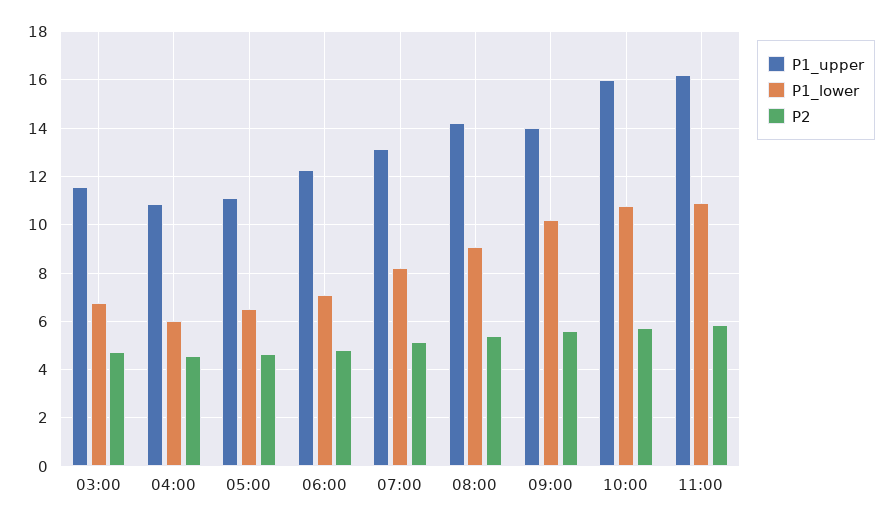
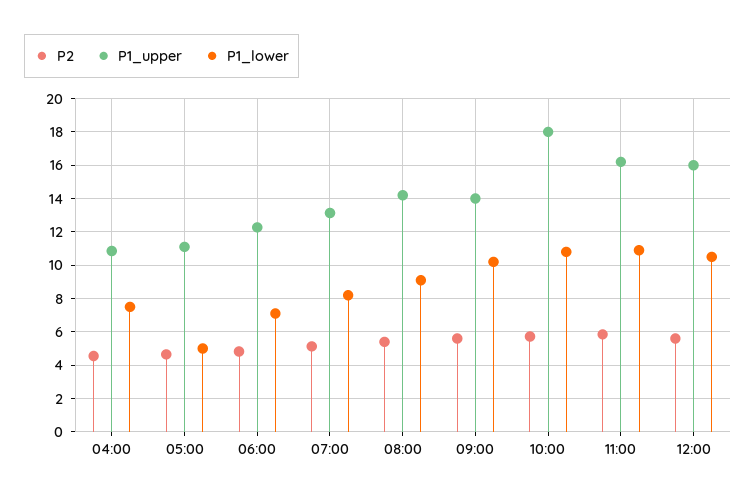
P1_upper, 03:00: 11.5 -> none
P1_lower, 03:00: 6.75 -> none
P2, 03:00: 4.75 -> none
P1_lower, 04:00: 6 -> 7.5
P1_lower, 05:00: 6.5 -> 5
P1_upper, 10:00: 16 -> 18
P2, 12:00: none -> 5.5
P1_upper, 12:00: none -> 16
P1_lower, 12:00: none -> 10.5

